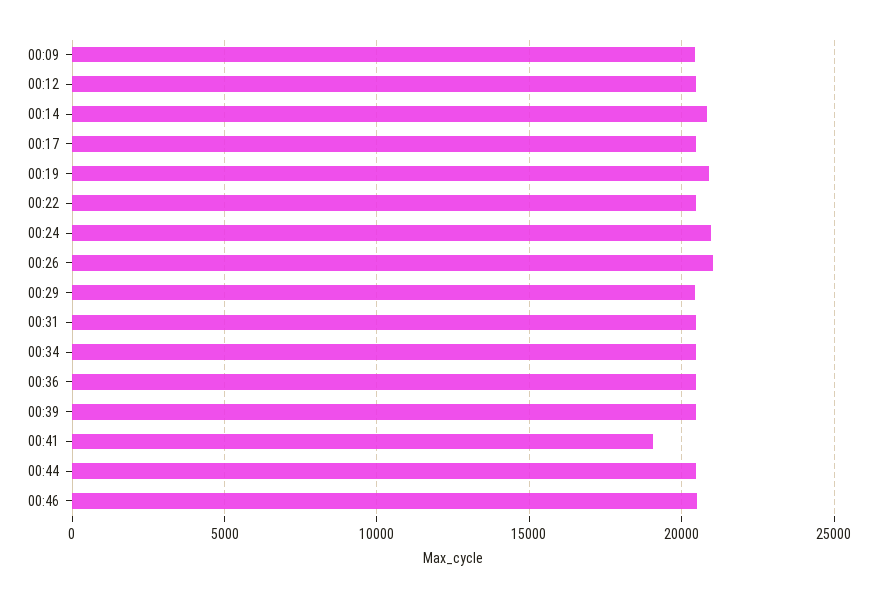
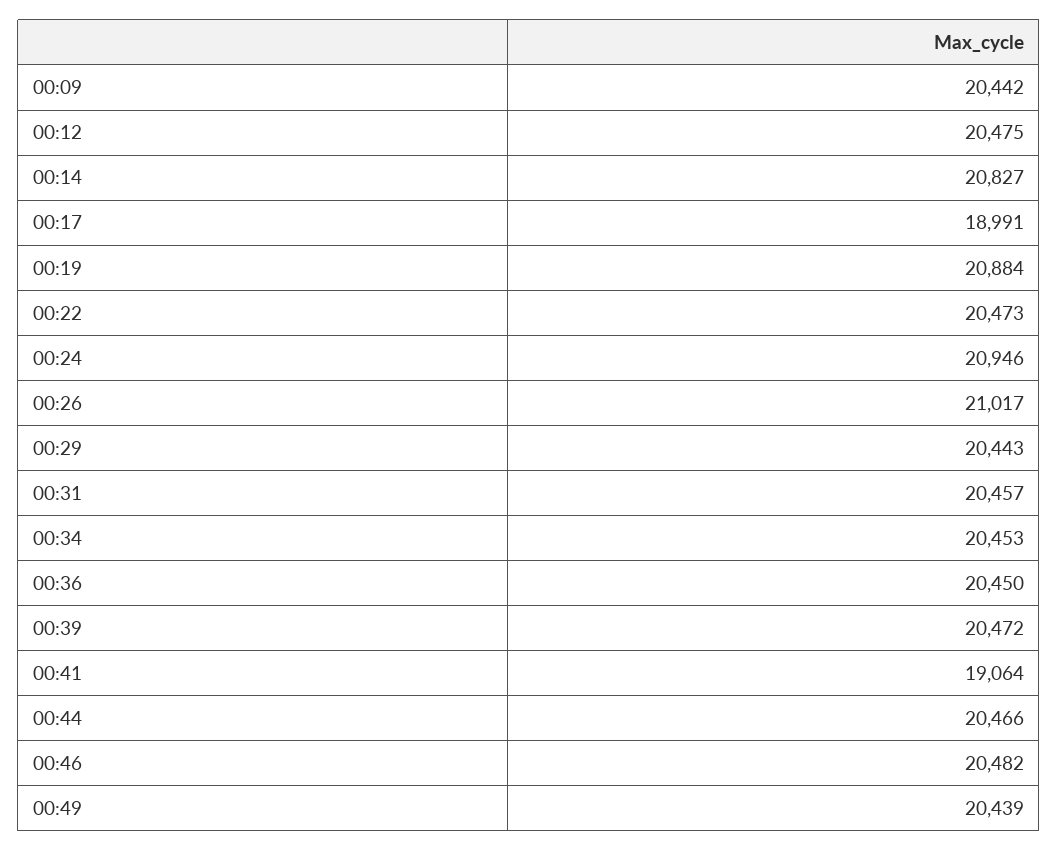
00:17: 20500 -> 18991
00:49: none -> 20439

